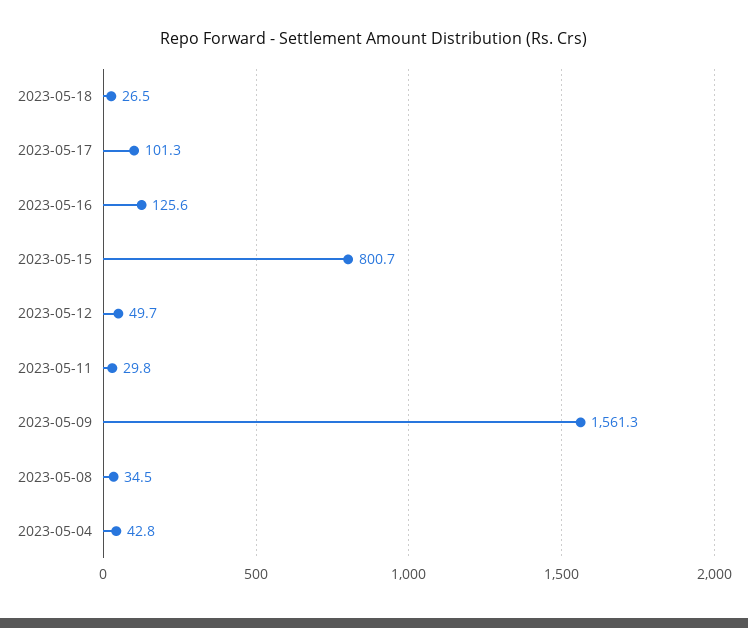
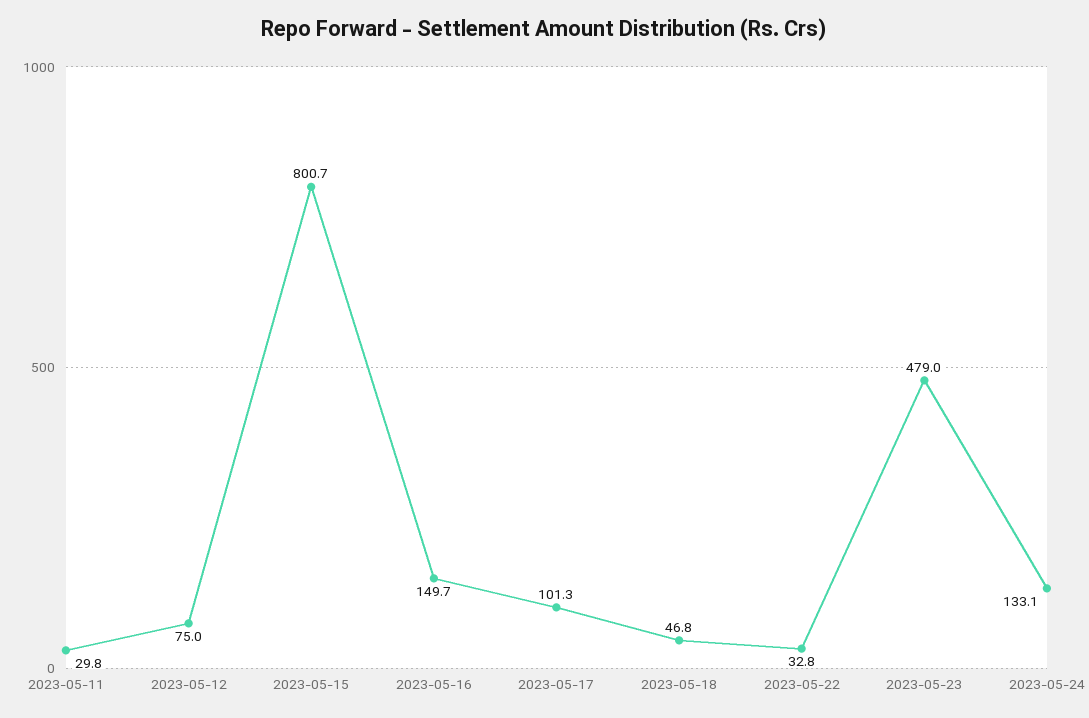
2023-05-18: 26.5 -> 46.8
2023-05-16: 125.6 -> 149.7
2023-05-12: 49.7 -> 75
2023-05-09: 1561.3 -> none
2023-05-08: 34.5 -> none
2023-05-04: 42.8 -> none
2023-05-22: none -> 32.8
2023-05-23: none -> 479
2023-05-24: none -> 133.1

